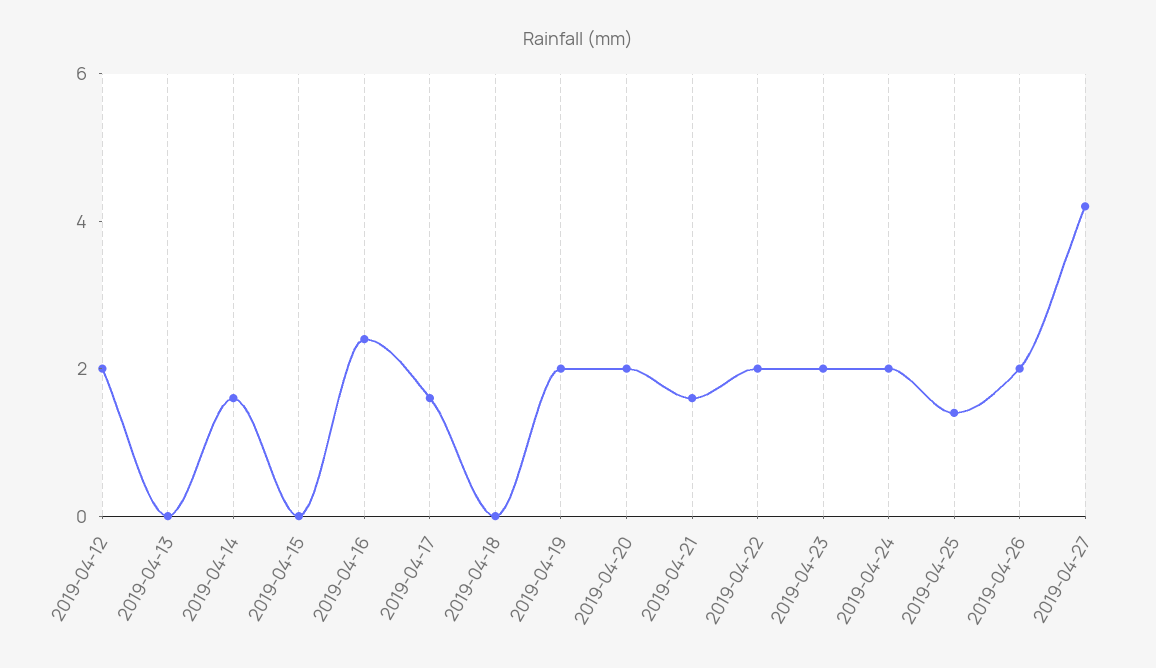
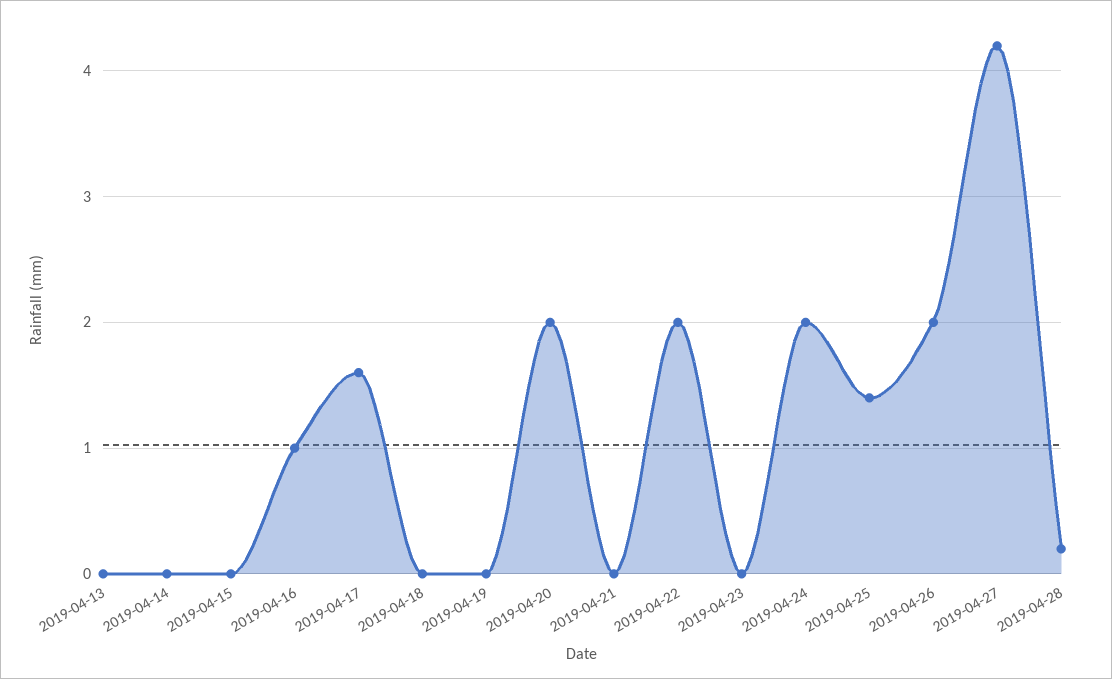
2019-04-12: 2 -> none
2019-04-14: 1.5 -> 0
2019-04-16: 2.5 -> 1
2019-04-19: 2 -> 0
2019-04-21: 1.5 -> 0
2019-04-23: 2 -> 0
2019-04-28: none -> 0.2

